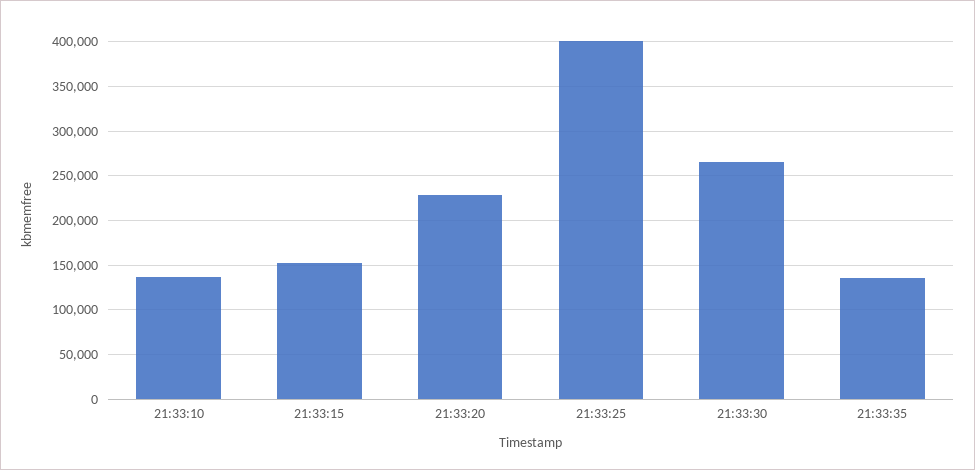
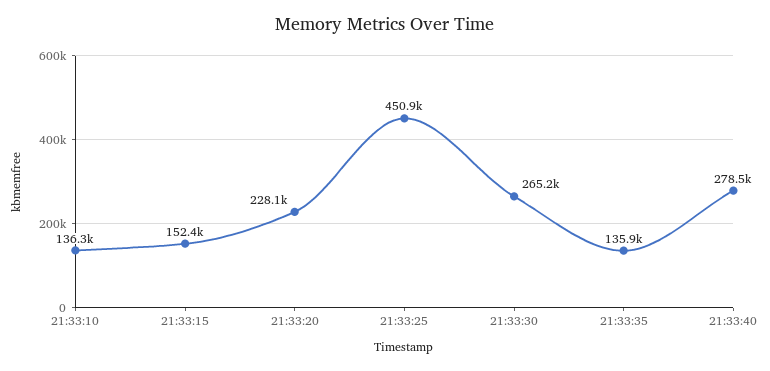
21:33:25: 400000 -> 450900
21:33:40: none -> 278500

